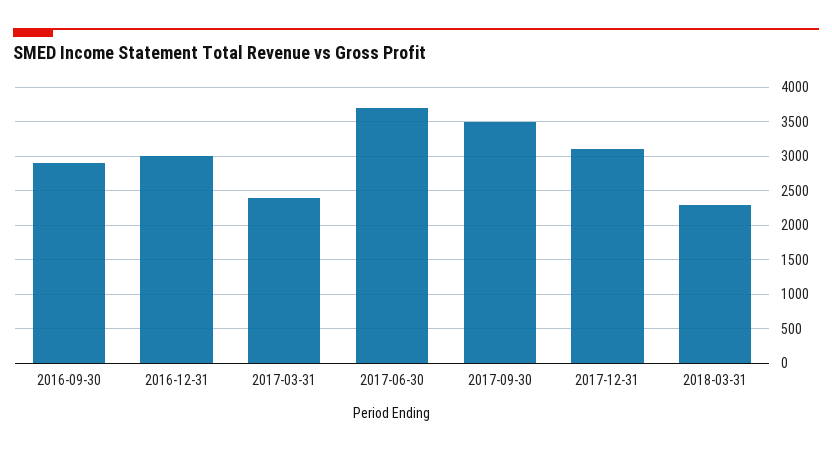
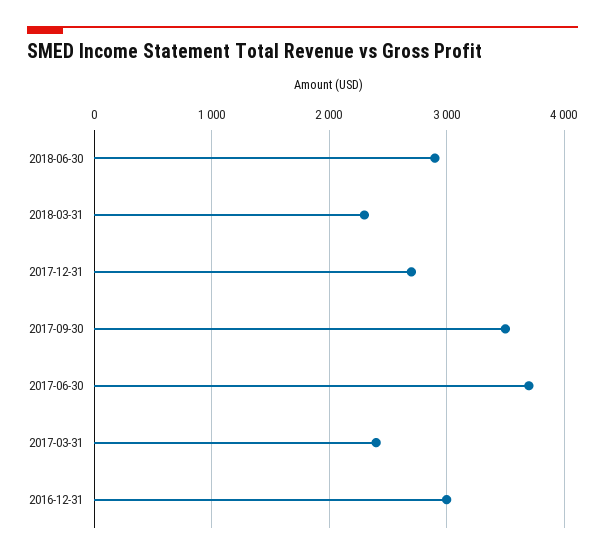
2016-09-30: 2900 -> none
2017-12-31: 3100 -> 2700
2018-06-30: none -> 2900

